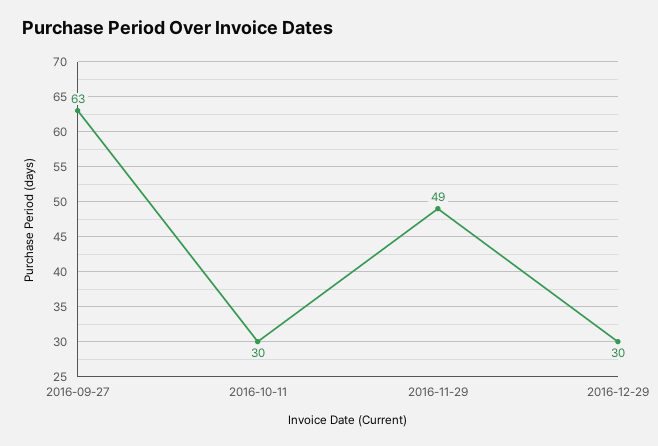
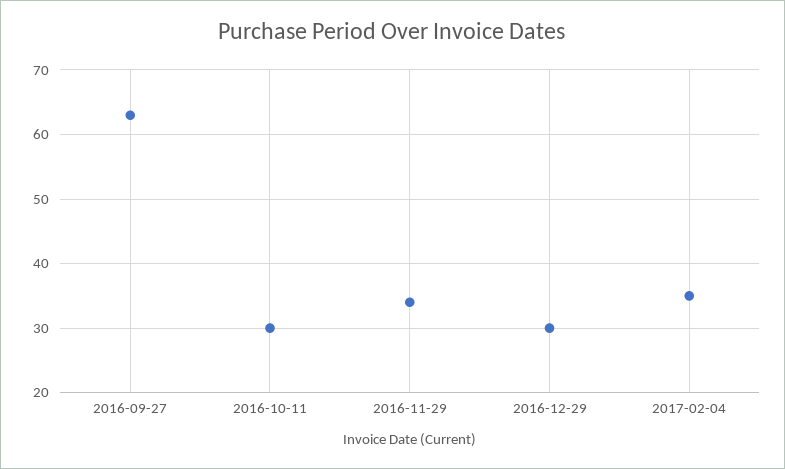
2016-11-29: 49 -> 34
2017-02-04: none -> 35

